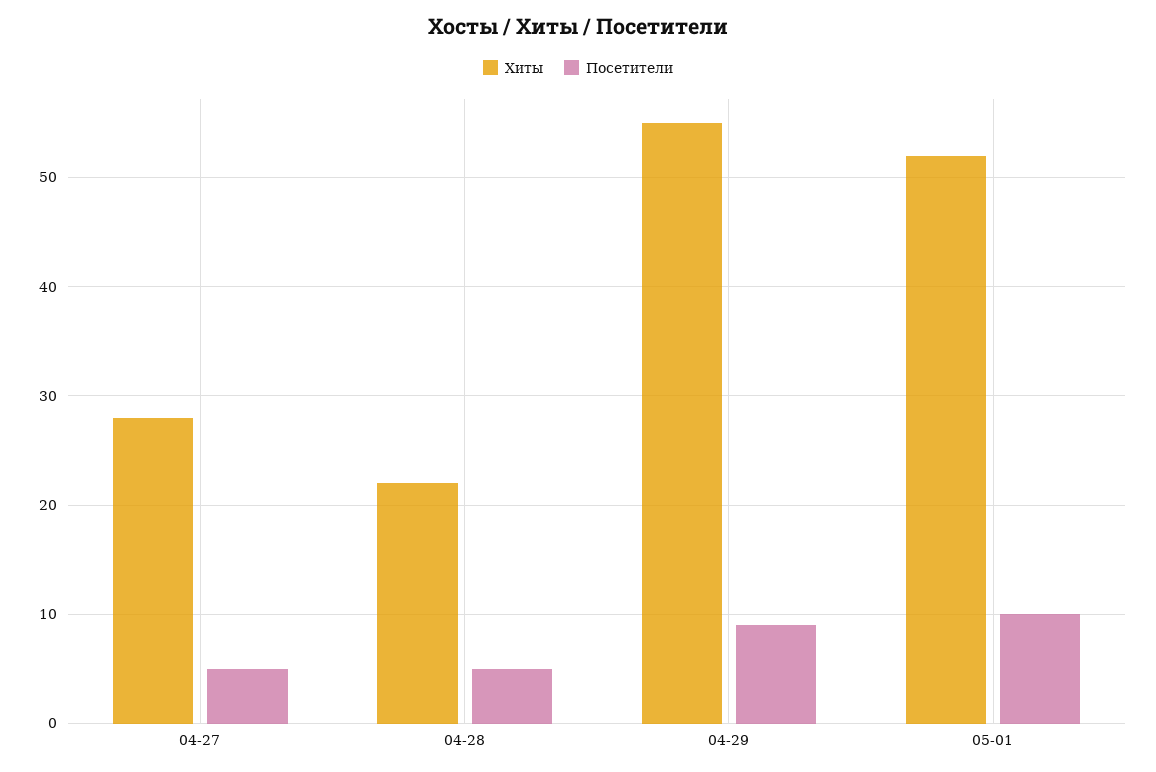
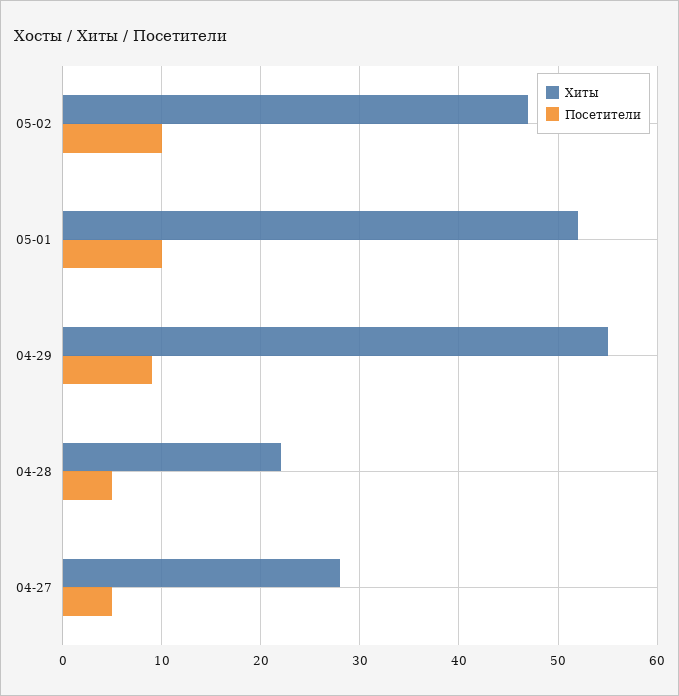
Хиты, 05-02: none -> 47
Посетители, 05-02: none -> 10

